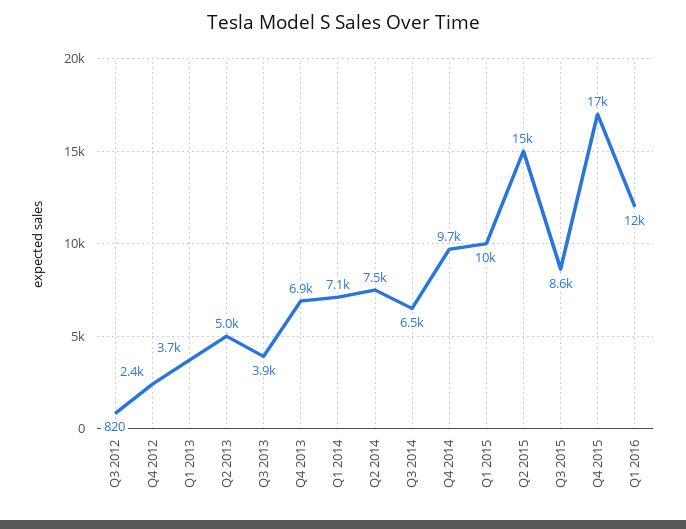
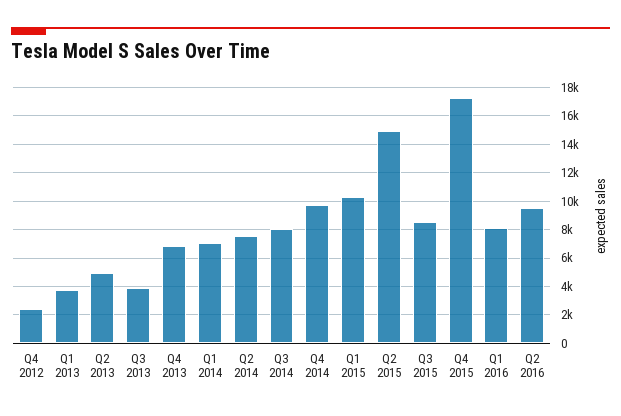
Q3 2012: 820 -> none
Q3 2014: 6500 -> 8000
Q1 2016: 12000 -> 8000
Q2 2016: none -> 9500

